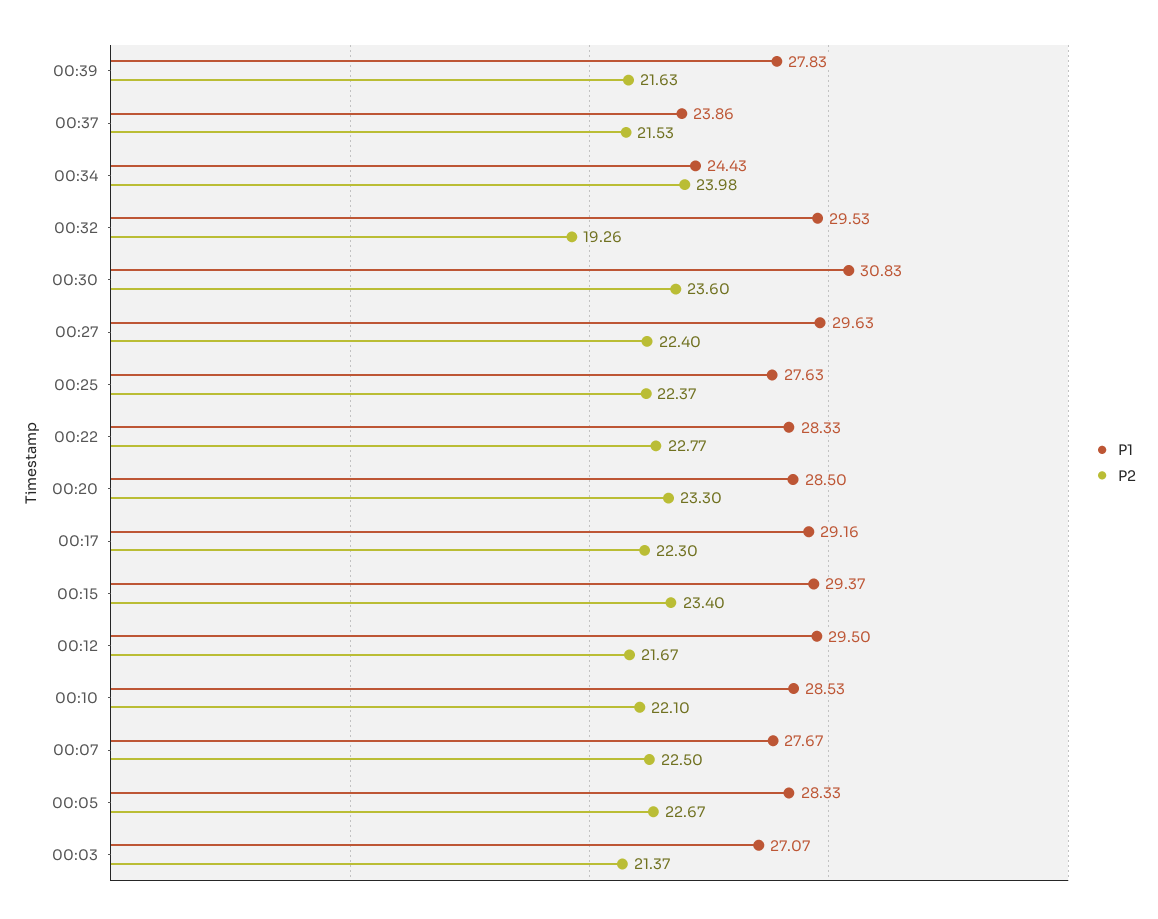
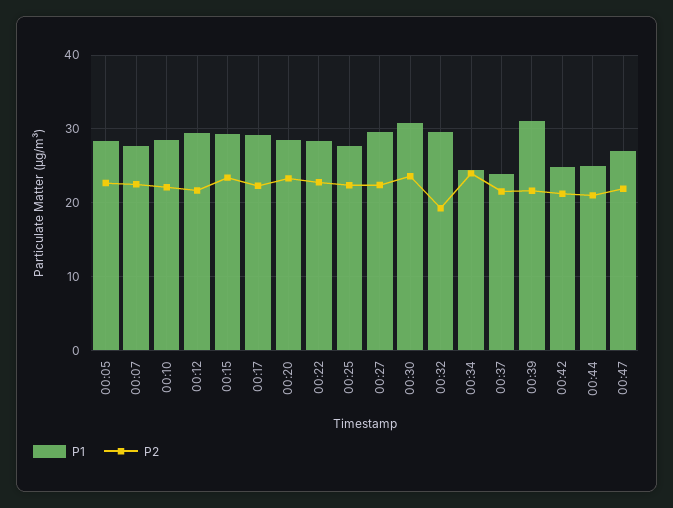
P1, 00:39: 27.83 -> 31
P1, 00:03: 27.07 -> none
P2, 00:03: 21.37 -> none
P1, 00:42: none -> 25
P2, 00:42: none -> 21
P1, 00:44: none -> 25
P2, 00:44: none -> 21
P1, 00:47: none -> 27
P2, 00:47: none -> 22

